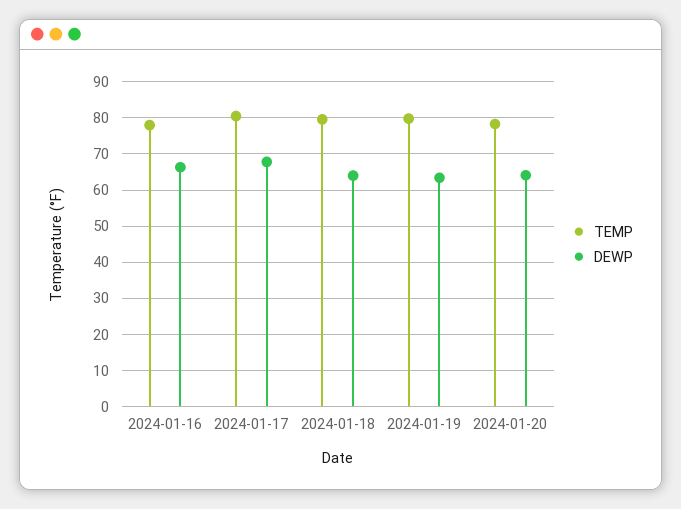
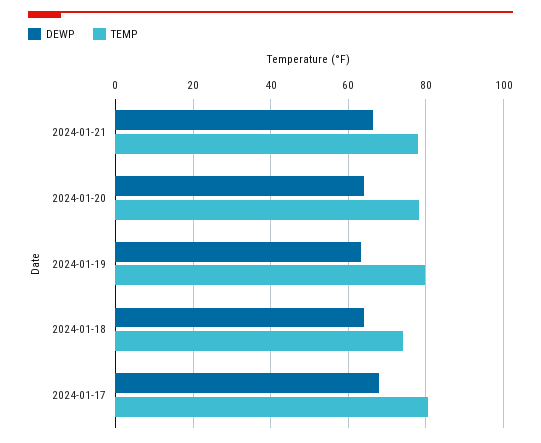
TEMP, 2024-01-16: 78 -> none
DEWP, 2024-01-16: 66 -> none
TEMP, 2024-01-18: 80 -> 74
DEWP, 2024-01-21: none -> 66
TEMP, 2024-01-21: none -> 78

